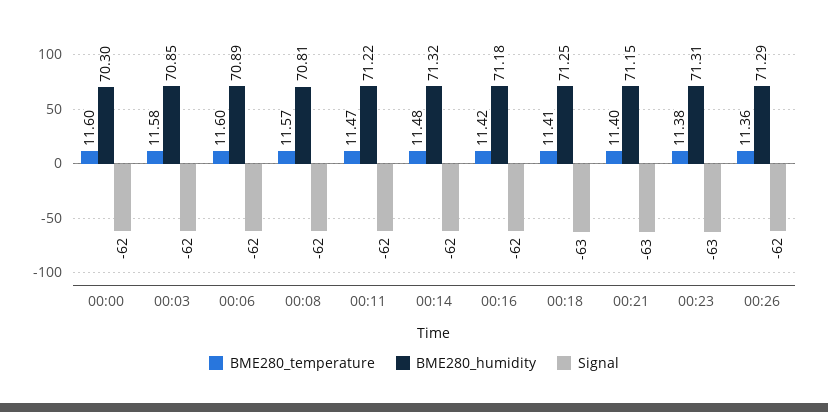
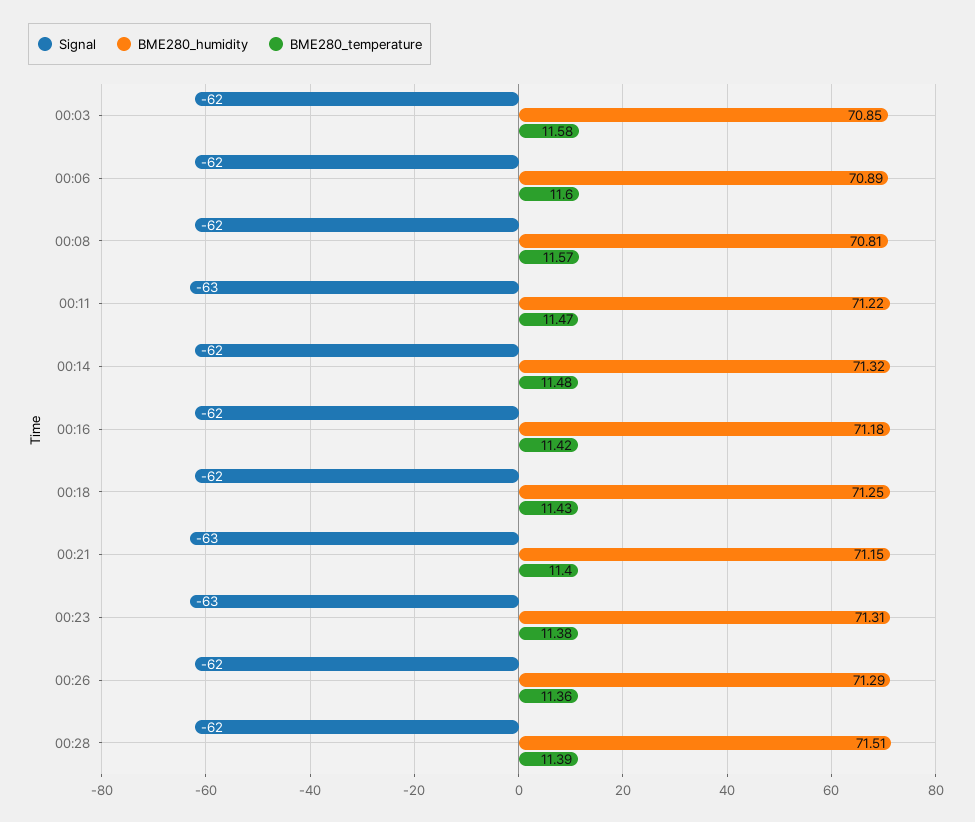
BME280_temperature, 00:00: 11.6 -> none
BME280_humidity, 00:00: 70.3 -> none
Signal, 00:00: -62 -> none
Signal, 00:11: -62 -> -63
BME280_temperature, 00:18: 11.41 -> 11.43
Signal, 00:18: -63 -> -62
Signal, 00:28: none -> -62
BME280_humidity, 00:28: none -> 71.51
BME280_temperature, 00:28: none -> 11.39

